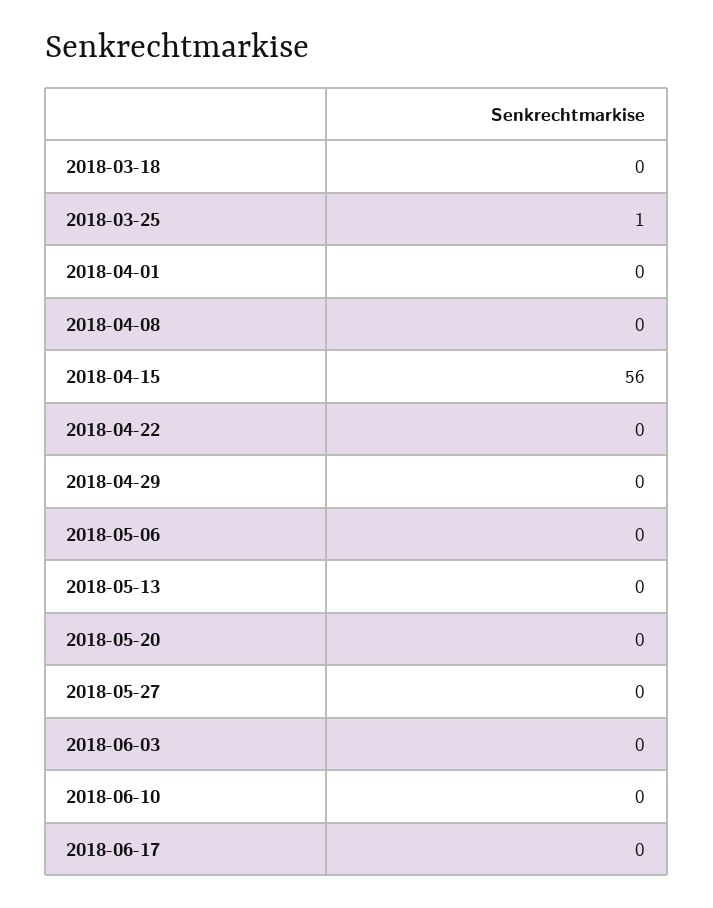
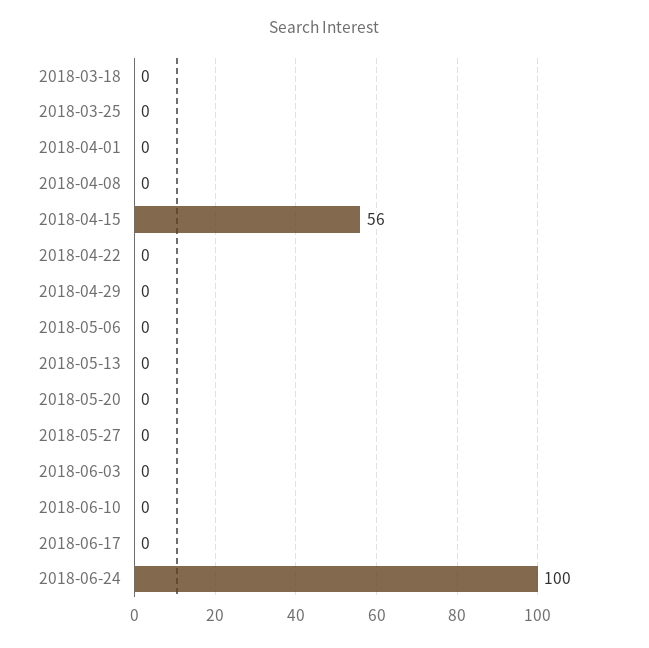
2018-03-25: 1 -> 0
2018-06-24: none -> 100

